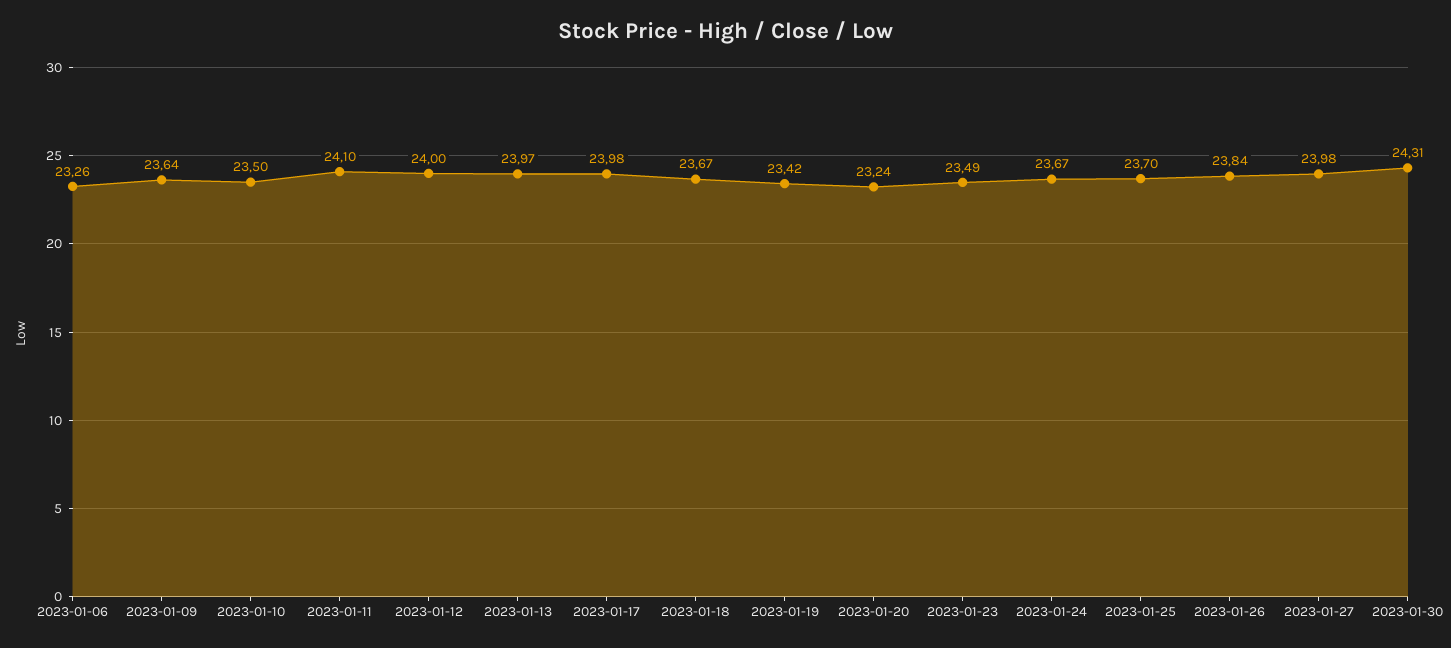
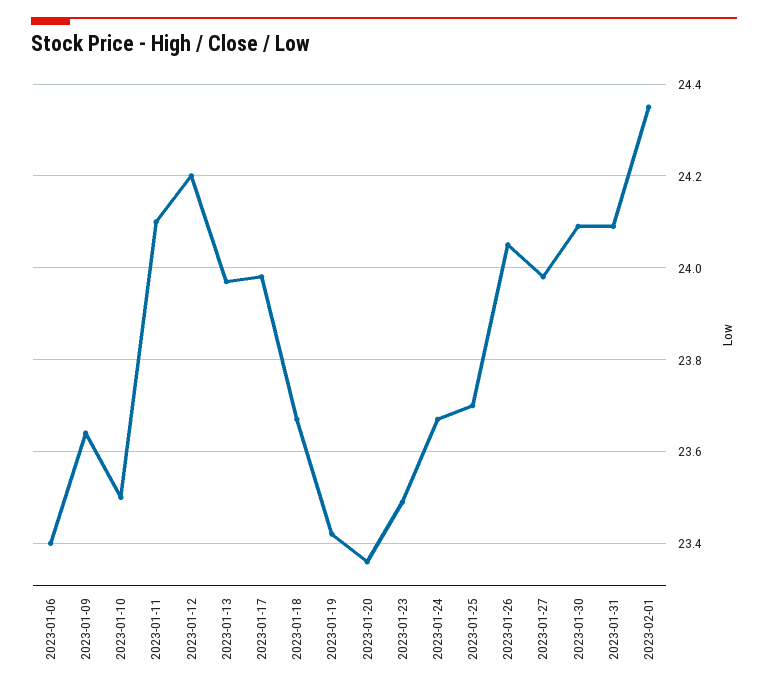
2023-01-06: 23.26 -> 23.4
2023-01-12: 24 -> 24.2
2023-01-20: 23.24 -> 23.35
2023-01-26: 23.84 -> 24.05
2023-01-30: 24.31 -> 24.1
2023-01-31: none -> 24.1
2023-02-01: none -> 24.35

